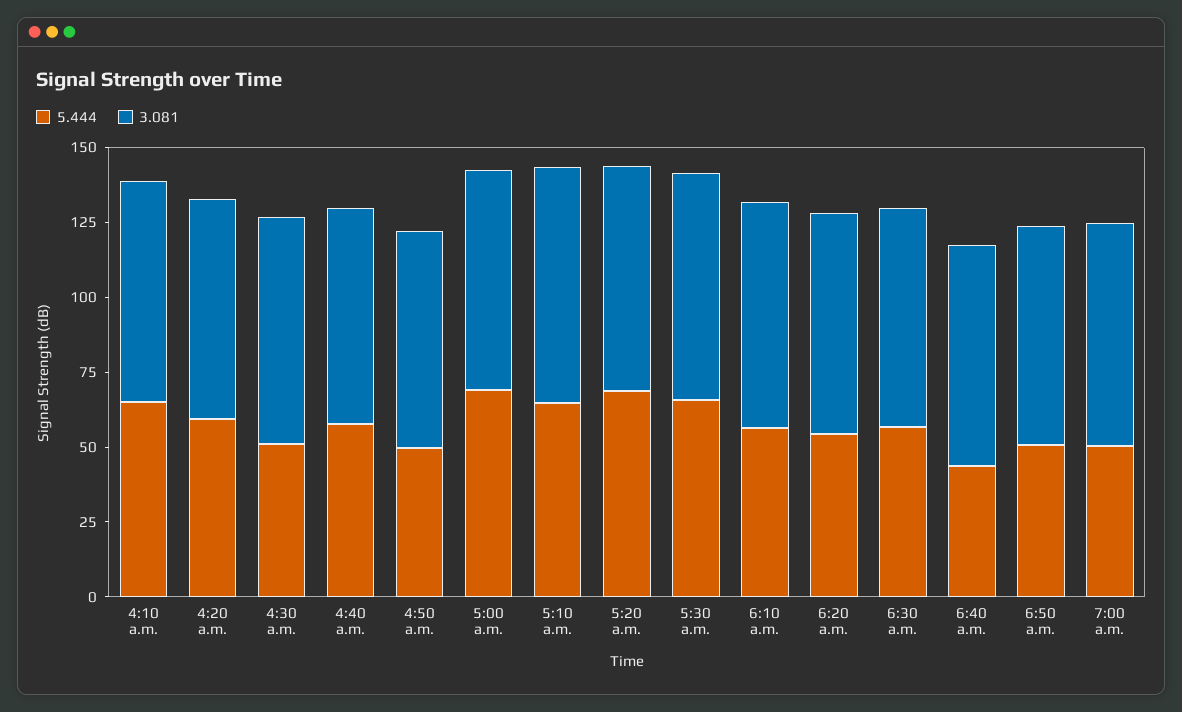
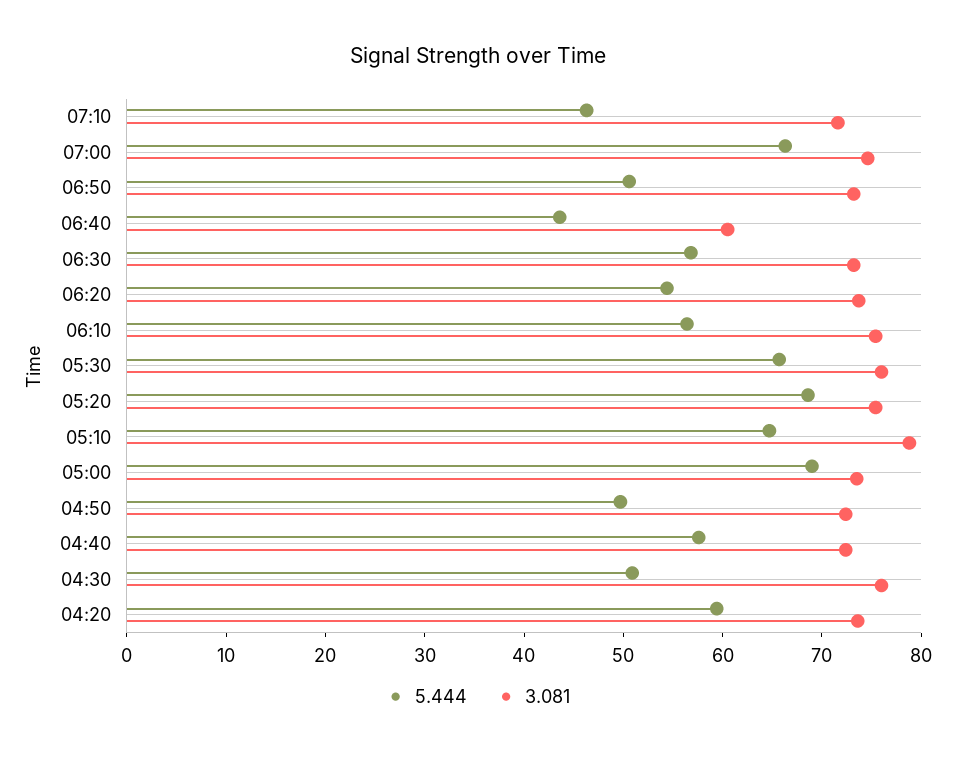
5.444, 4:10 a.m.: 65 -> none
3.081, 4:10 a.m.: 75 -> none
3.081, 6:40 a.m.: 75 -> 60
5.444, 7:00 a.m.: 50 -> 66
5.444, 07:10: none -> 46
3.081, 07:10: none -> 72

